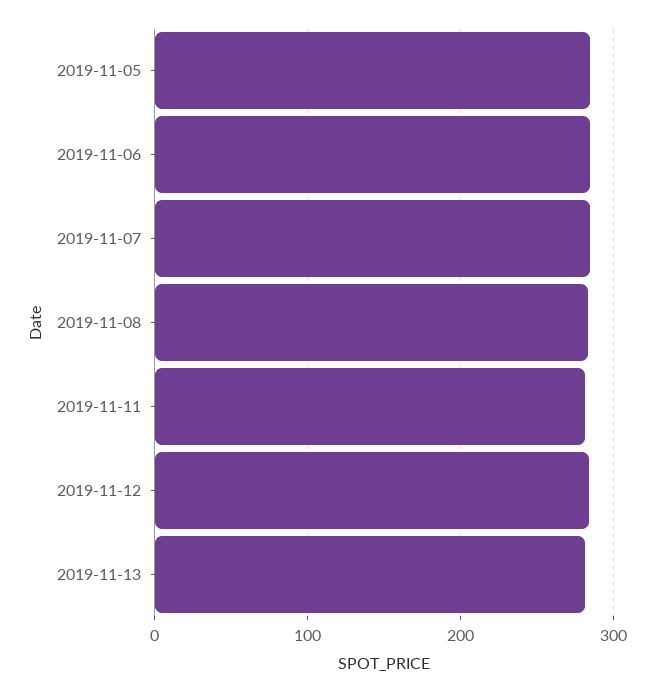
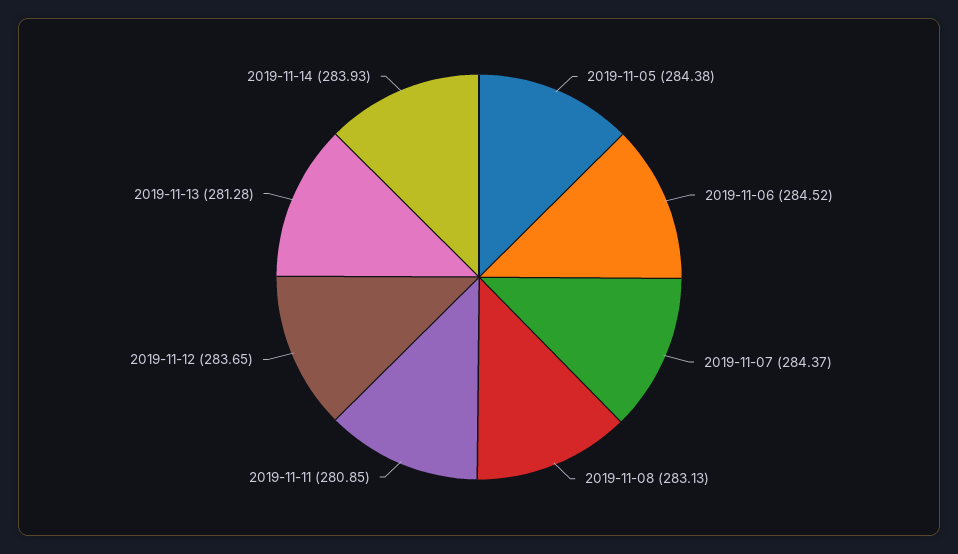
2019-11-14: none -> 283.93

